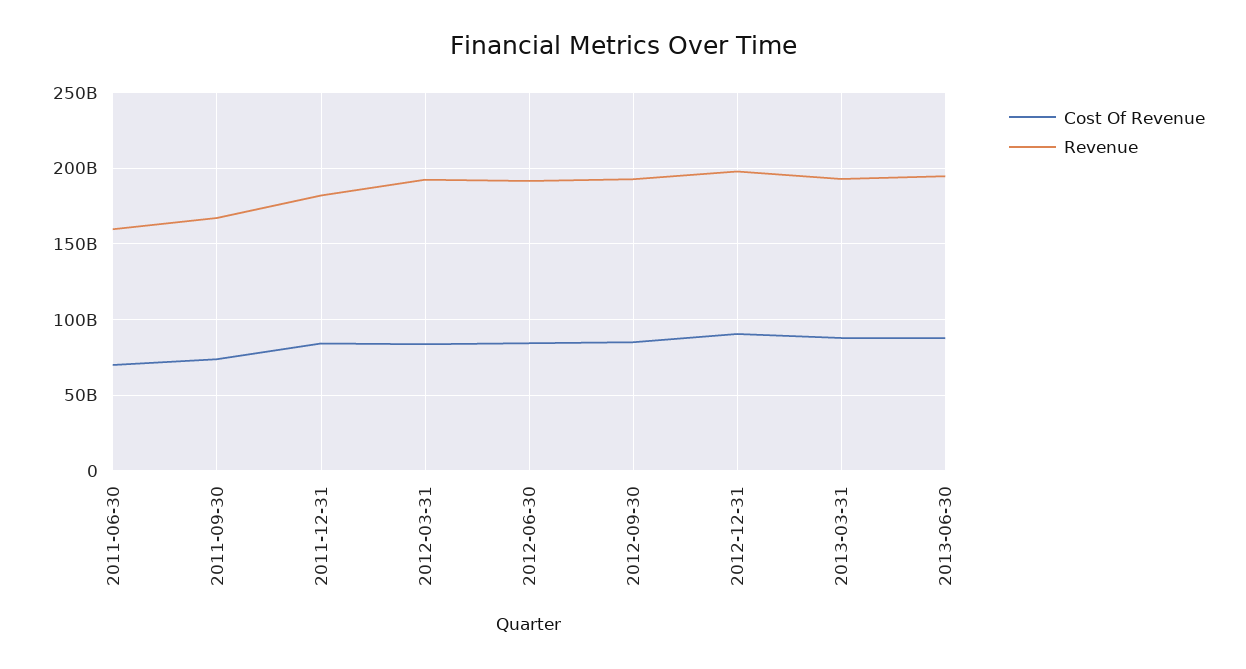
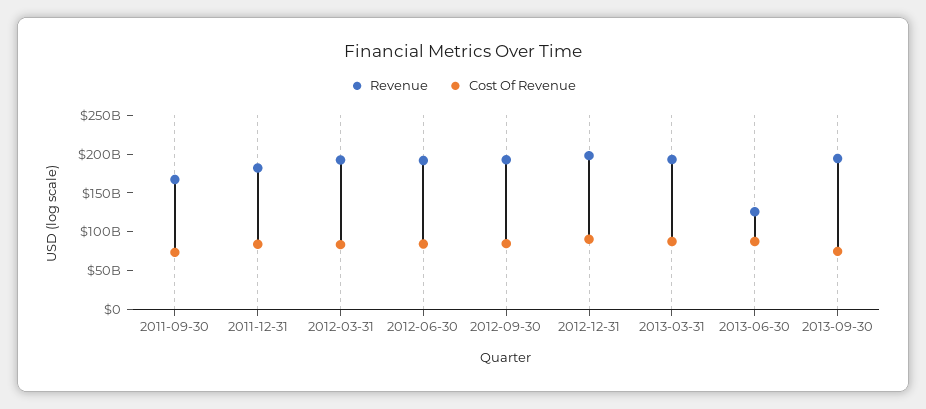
Cost Of Revenue, 2011-06-30: 70000000000 -> none
Revenue, 2011-06-30: 160000000000 -> none
Revenue, 2013-06-30: 195000000000 -> 125000000000
Revenue, 2013-09-30: none -> 200000000000
Cost Of Revenue, 2013-09-30: none -> 75000000000

